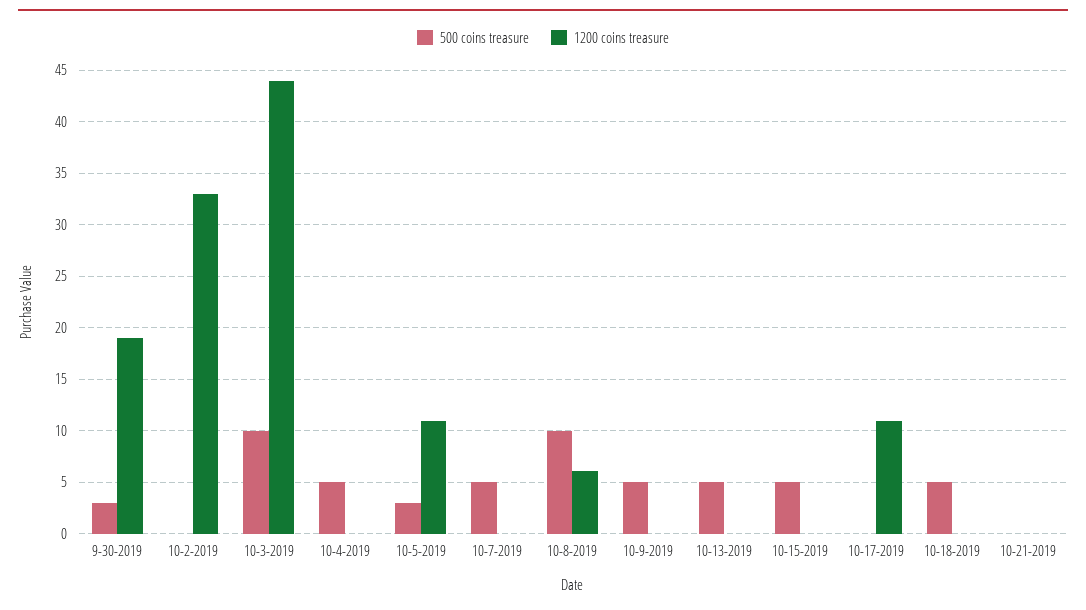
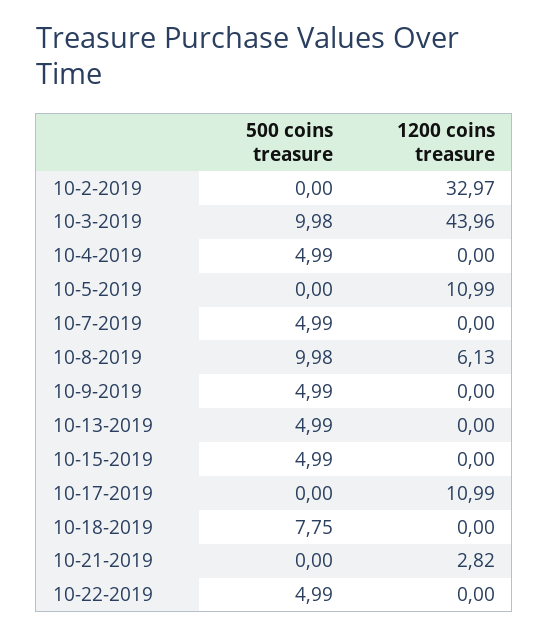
500 coins treasure, 9-30-2019: 3 -> none
1200 coins treasure, 9-30-2019: 19 -> none
500 coins treasure, 10-5-2019: 3 -> 0
500 coins treasure, 10-18-2019: 5 -> 7.75
1200 coins treasure, 10-21-2019: 0 -> 2.82
500 coins treasure, 10-22-2019: none -> 4.99
1200 coins treasure, 10-22-2019: none -> 0

